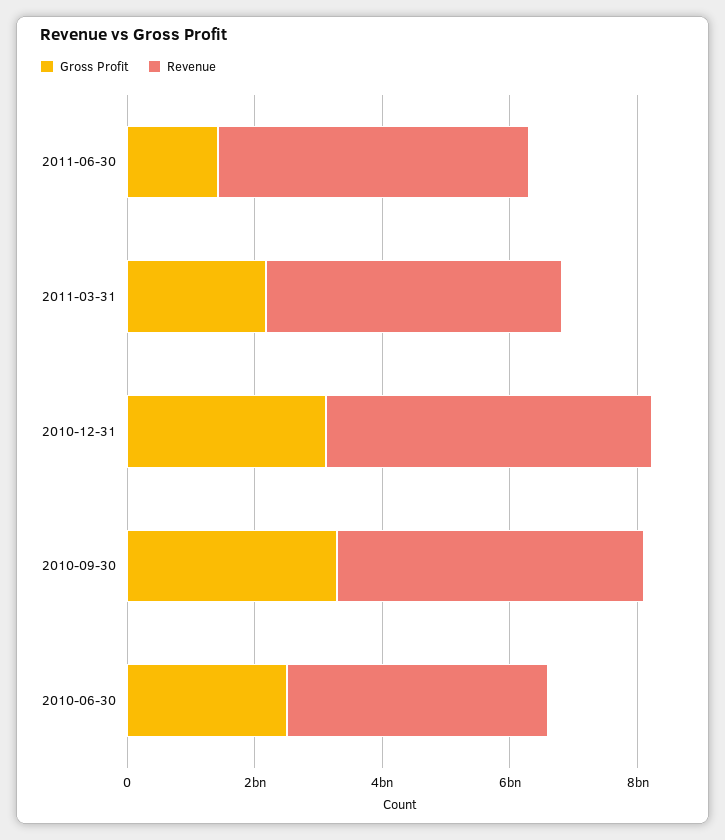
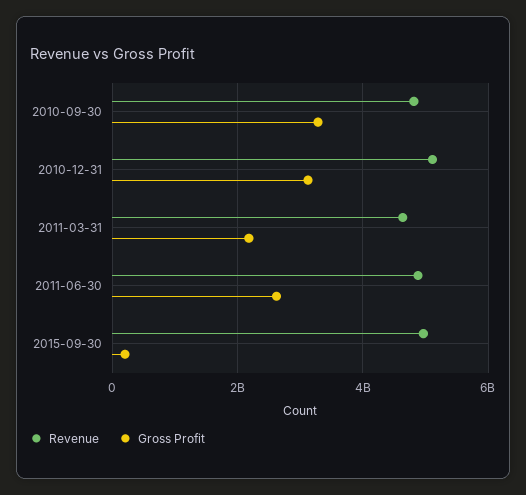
Gross Profit, 2011-06-30: 1500000000 -> 2600000000
Gross Profit, 2010-06-30: 2500000000 -> none
Revenue, 2010-06-30: 4000000000 -> none
Revenue, 2015-09-30: none -> 5000000000
Gross Profit, 2015-09-30: none -> 200000000

